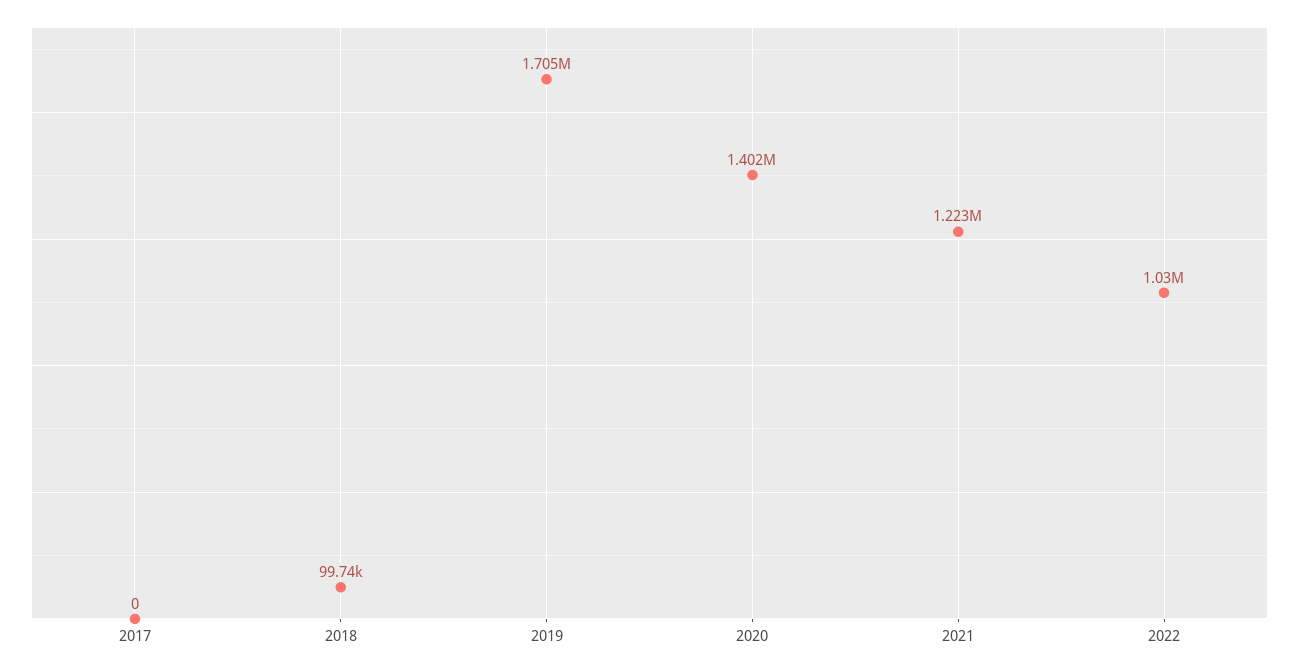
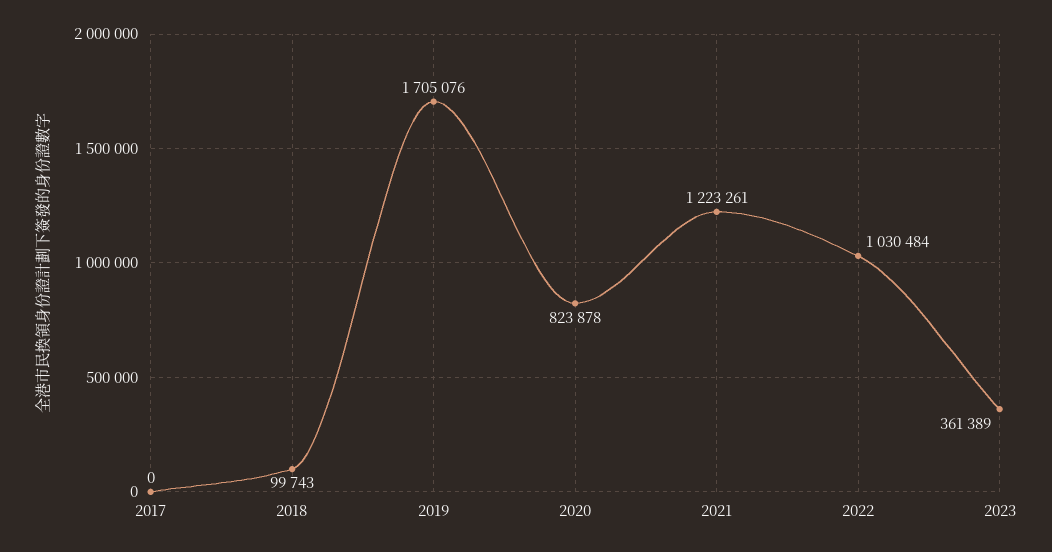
2020: 1402000 -> 823878
2023: none -> 361389

